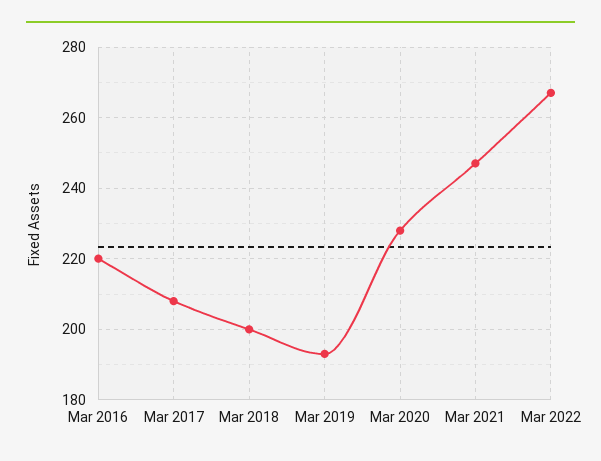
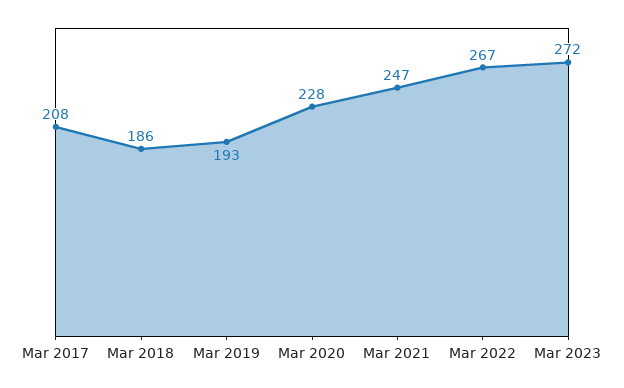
Mar 2016: 220 -> none
Mar 2018: 200 -> 186
Mar 2023: none -> 272

